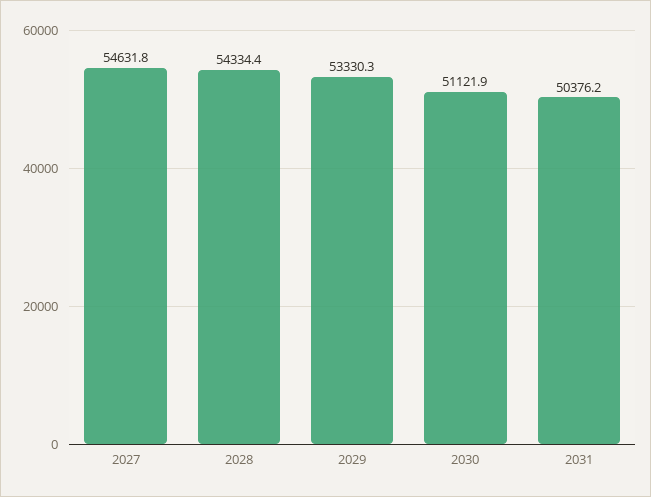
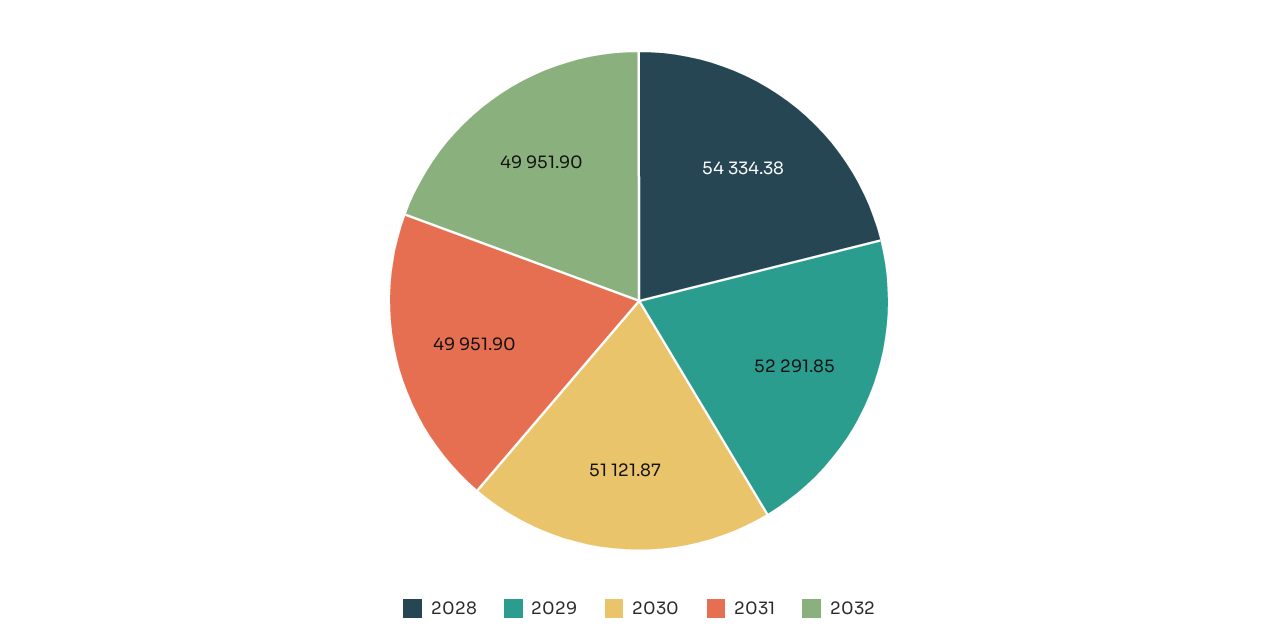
2027: 54631.8 -> none
2029: 53330.3 -> 52291.85
2031: 50376.2 -> 49951.9
2032: none -> 49951.9

